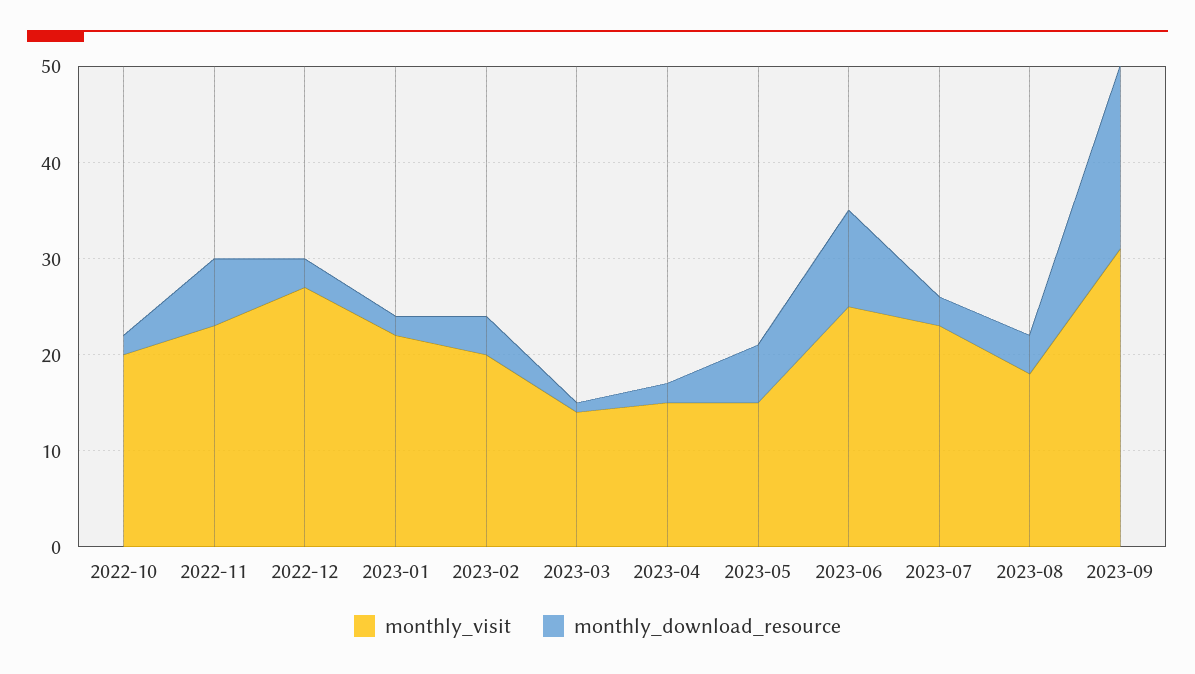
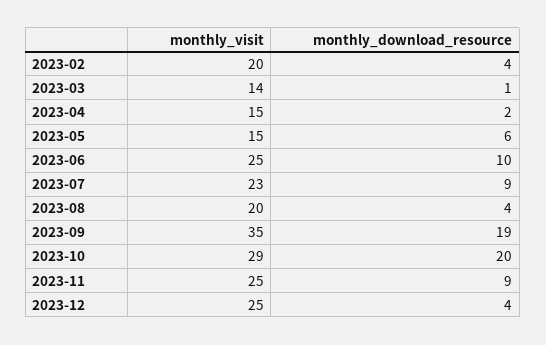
monthly_visit, 2022-10: 20 -> none
monthly_download_resource, 2022-10: 2 -> none
monthly_visit, 2022-11: 23 -> none
monthly_download_resource, 2022-11: 7 -> none
monthly_visit, 2022-12: 27 -> none
monthly_download_resource, 2022-12: 3 -> none
monthly_visit, 2023-01: 22 -> none
monthly_download_resource, 2023-01: 2 -> none
monthly_download_resource, 2023-07: 3 -> 9
monthly_visit, 2023-08: 18 -> 20
monthly_visit, 2023-09: 31 -> 35
monthly_visit, 2023-10: none -> 29
monthly_download_resource, 2023-10: none -> 20
monthly_visit, 2023-11: none -> 25
monthly_download_resource, 2023-11: none -> 9
monthly_visit, 2023-12: none -> 25
monthly_download_resource, 2023-12: none -> 4

